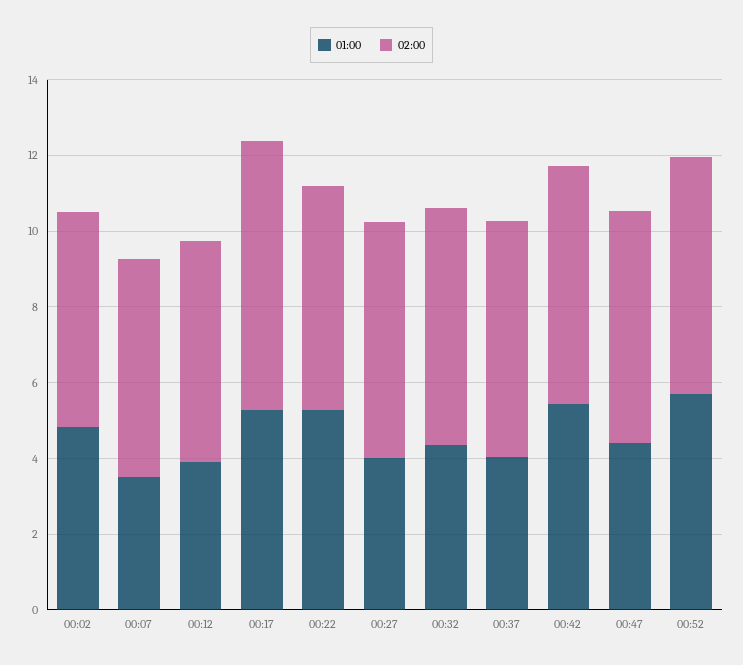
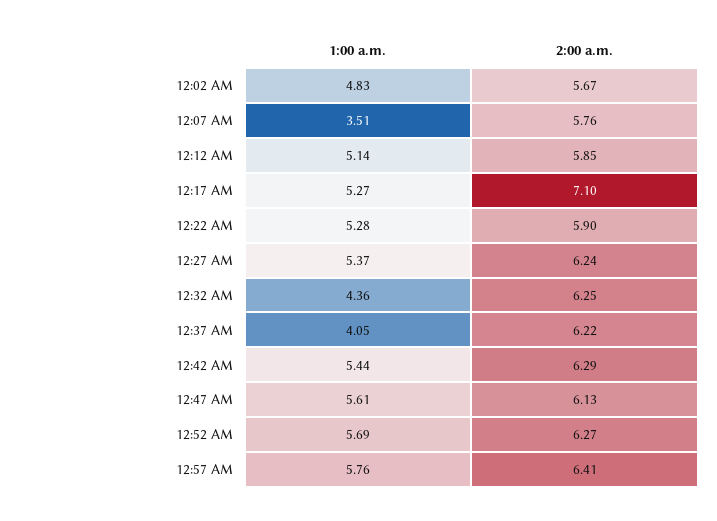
01:00, 00:12: 4 -> 5.14
01:00, 00:27: 4 -> 5.37
01:00, 00:47: 4.5 -> 5.61
01:00, 12:57 AM: none -> 5.76
02:00, 12:57 AM: none -> 6.41

